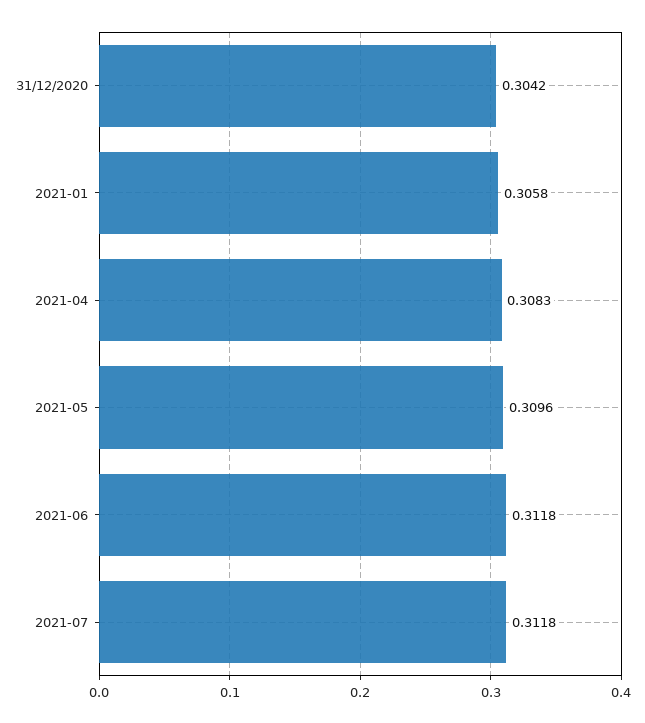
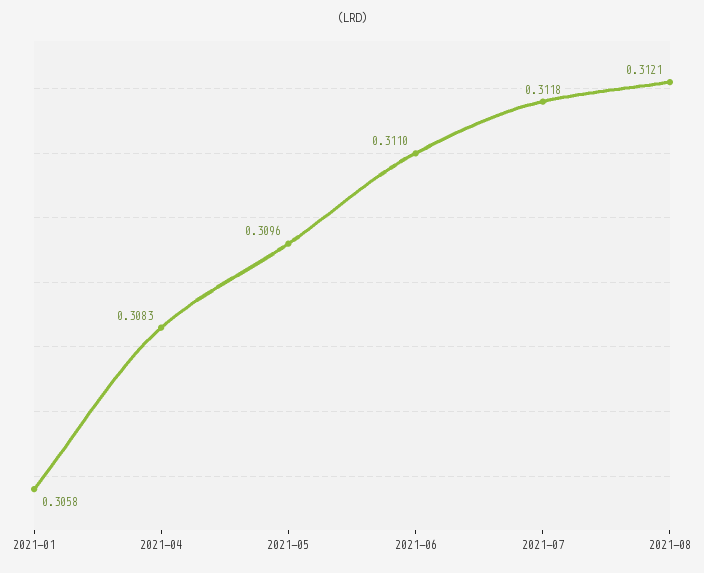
31/12/2020: 0.3042 -> none
2021-06: 0.3118 -> 0.311
2021-08: none -> 0.3121

